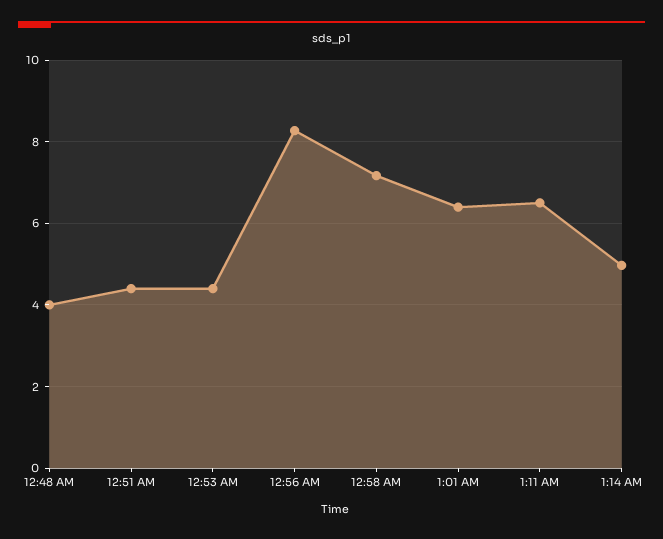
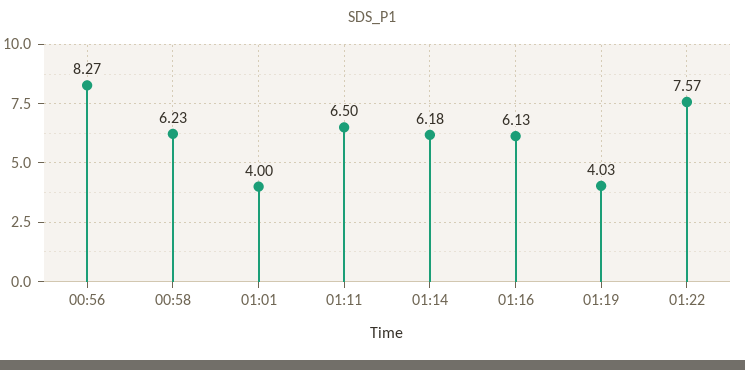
12:48 AM: 4 -> none
12:51 AM: 4.4 -> none
12:53 AM: 4.4 -> none
12:58 AM: 7.2 -> 6.23
1:01 AM: 6.4 -> 4
1:14 AM: 5 -> 6.18
01:16: none -> 6.13
01:19: none -> 4.03
01:22: none -> 7.57

